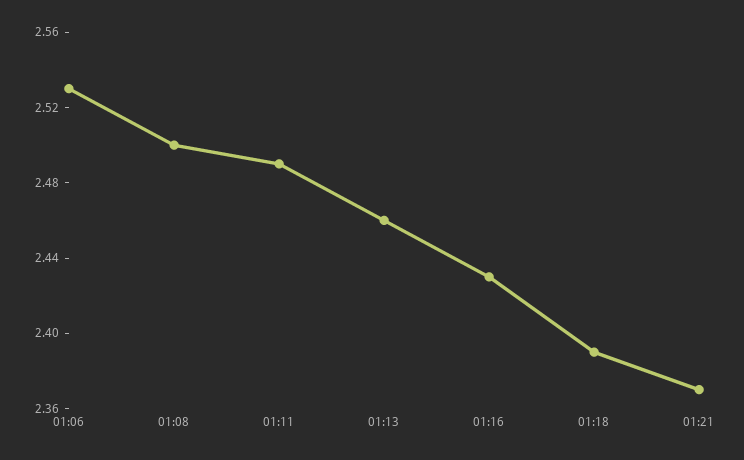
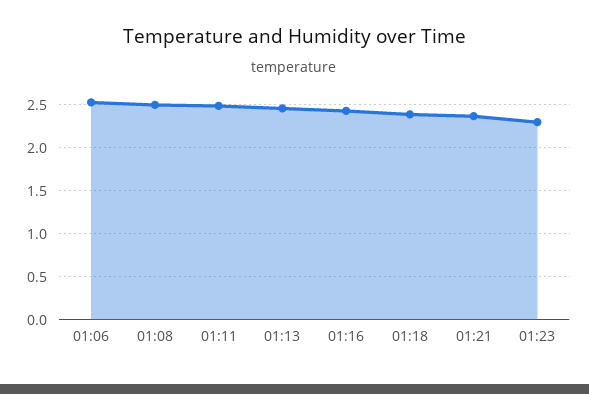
01:23: none -> 2.3

